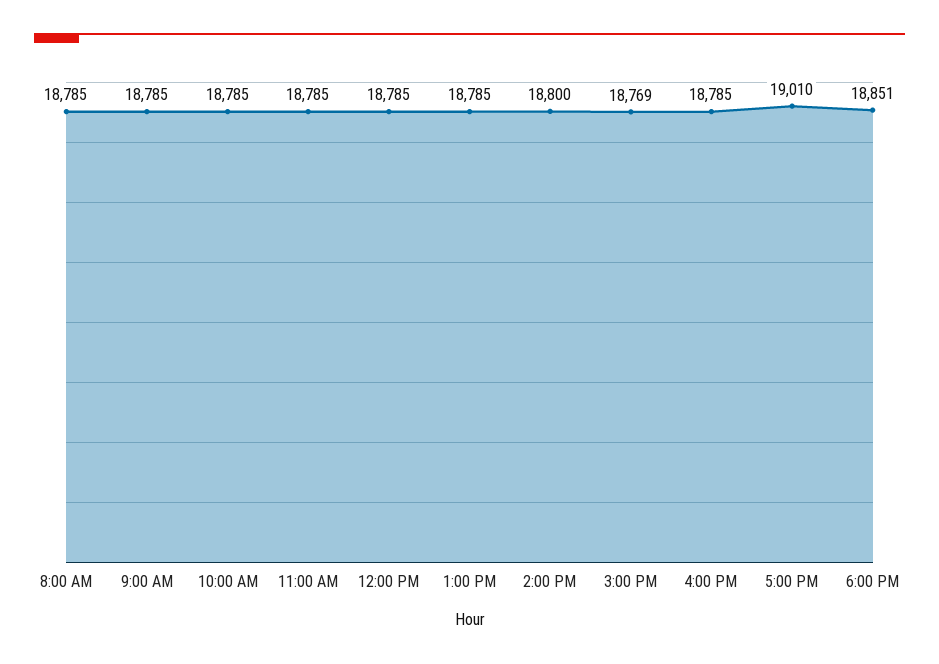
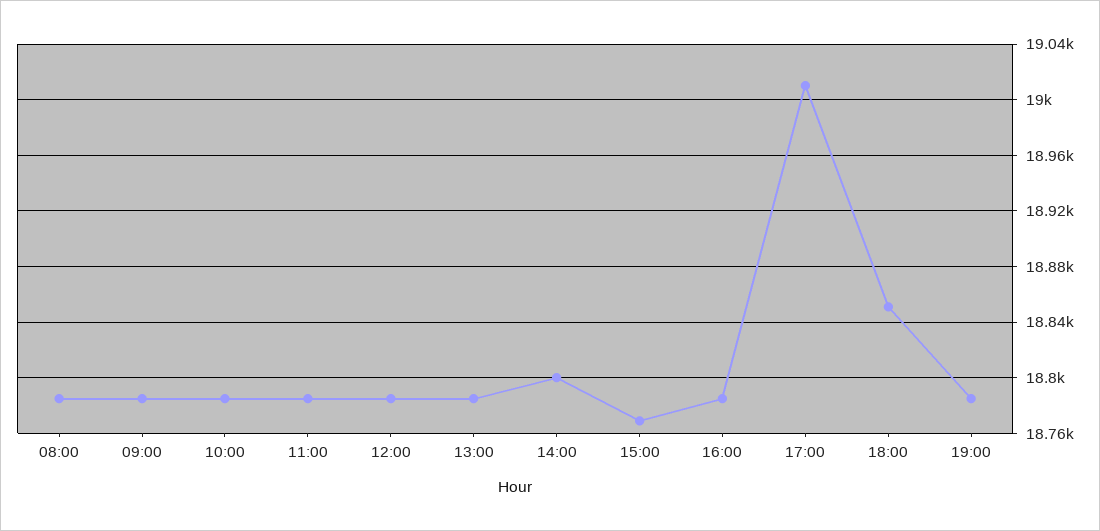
19:00: none -> 18785

